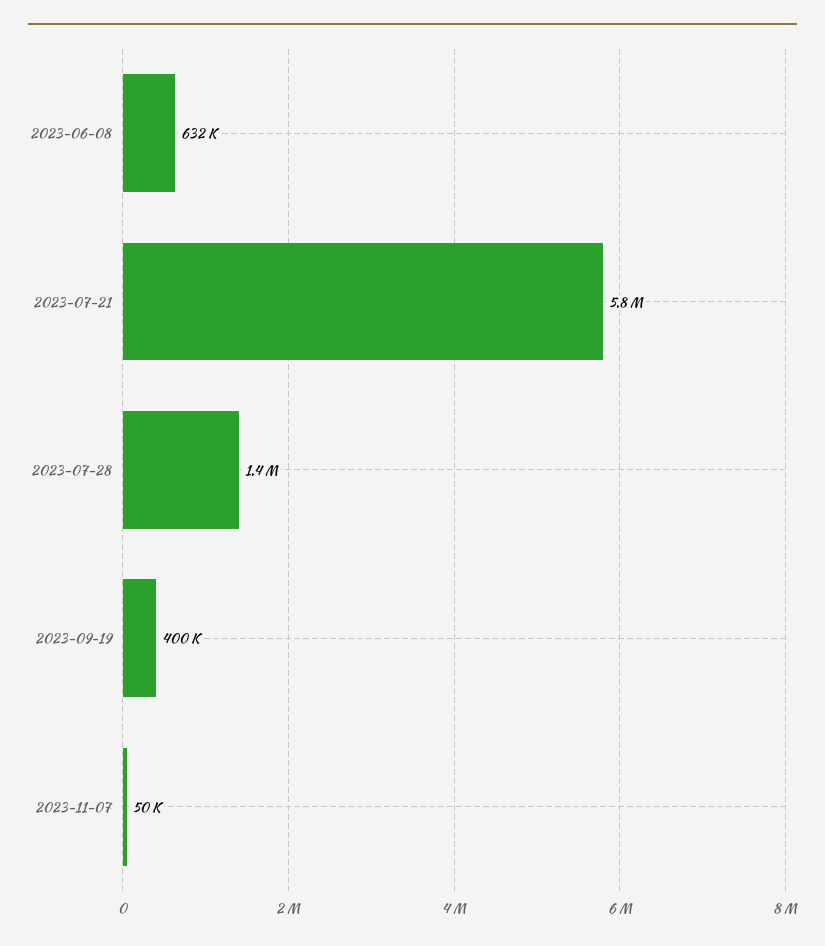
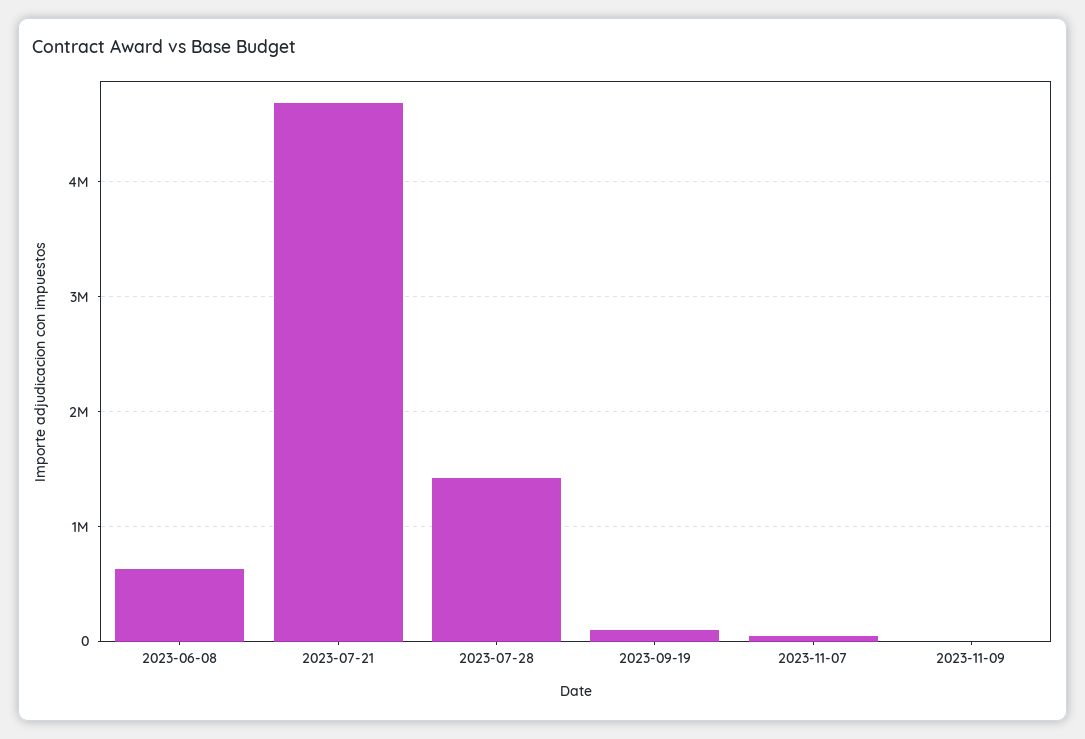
2023-07-21: 5800000 -> 4700000
2023-09-19: 400000 -> 100000
2023-11-09: none -> 0

